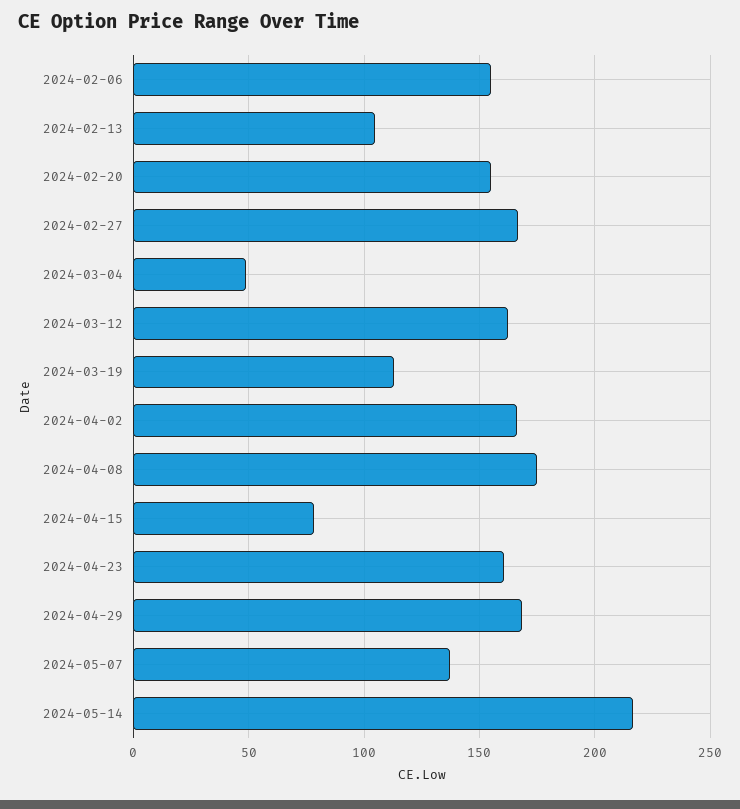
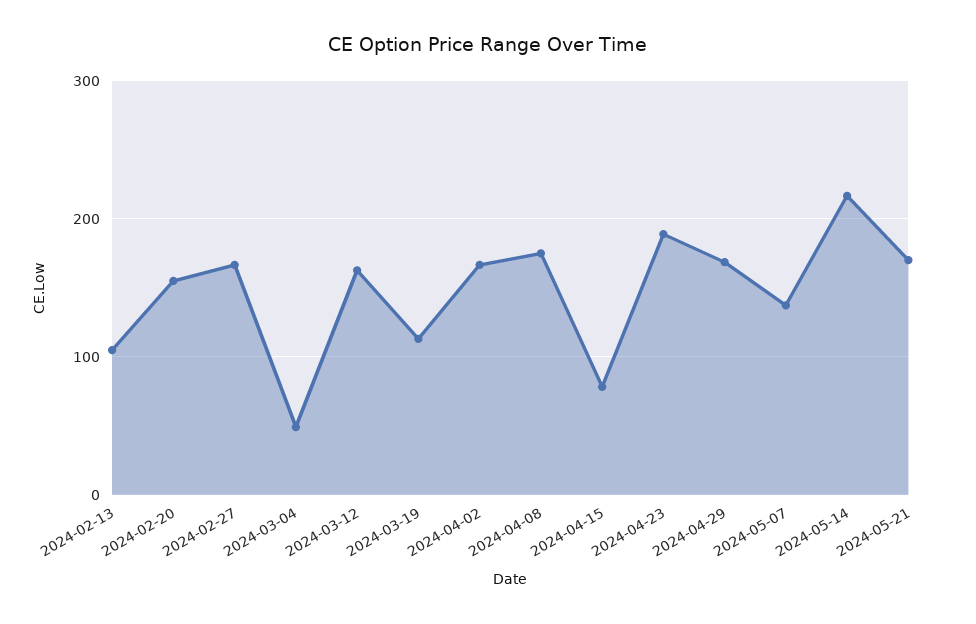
2024-02-06: 155 -> none
2024-04-23: 160 -> 190
2024-05-21: none -> 170

